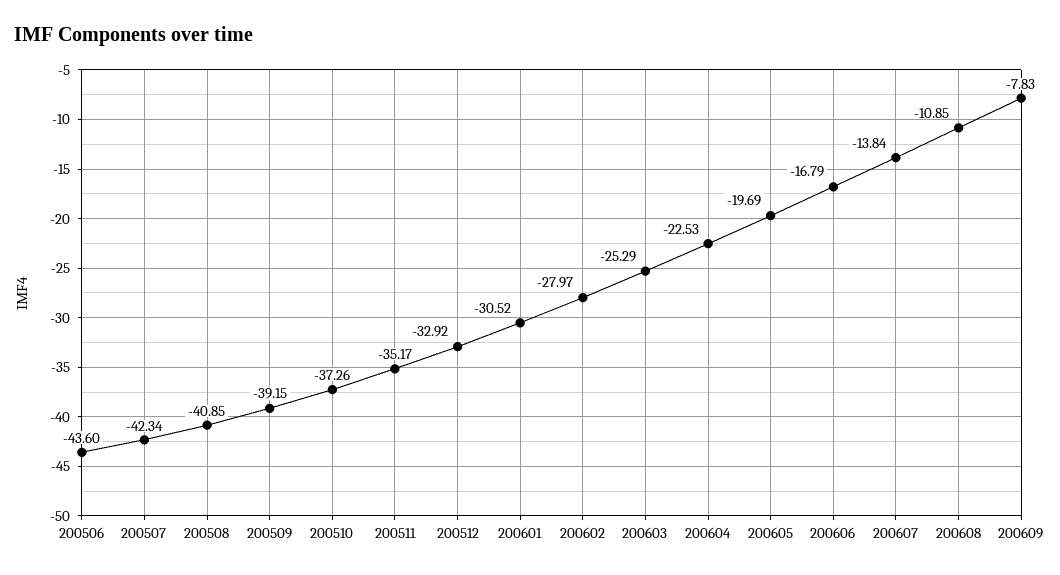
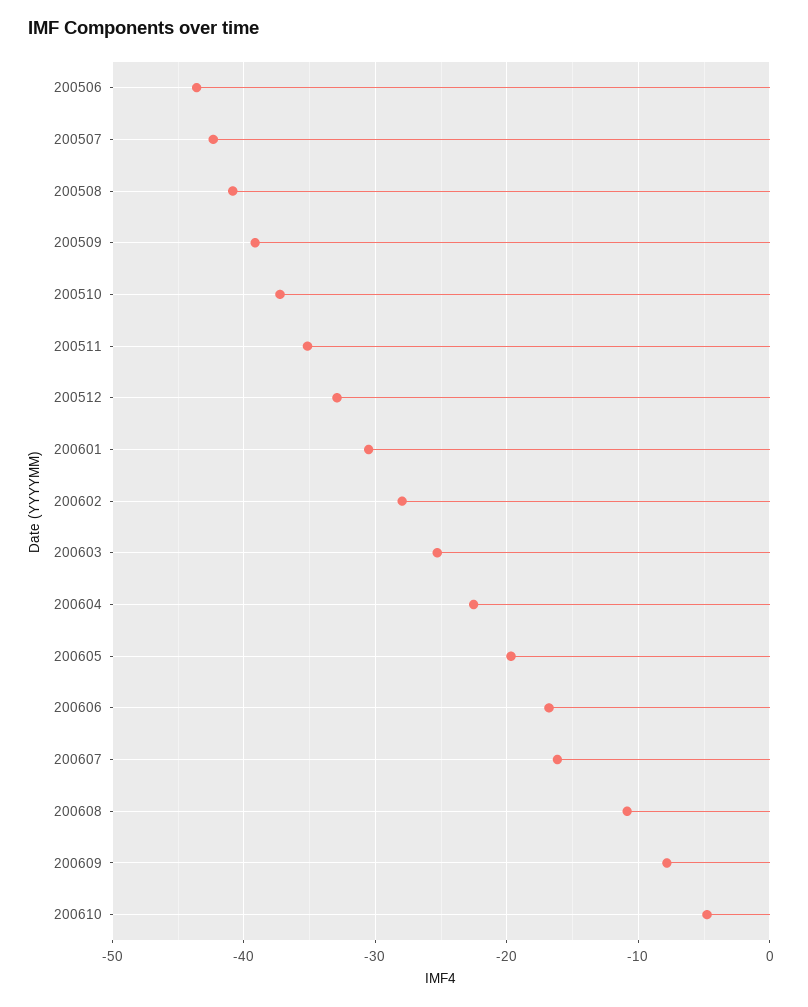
200607: -13.84 -> -16
200610: none -> -5

